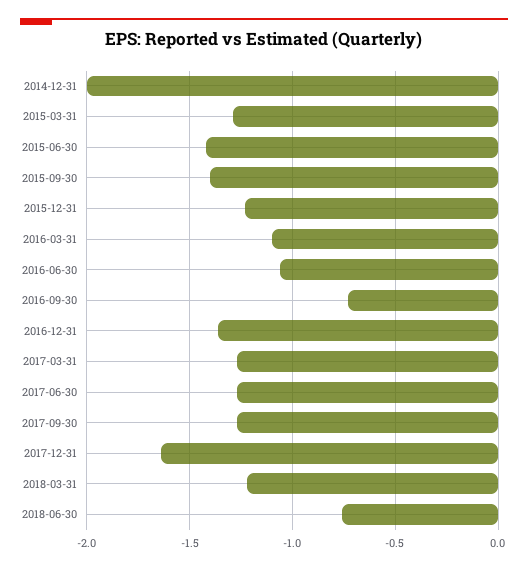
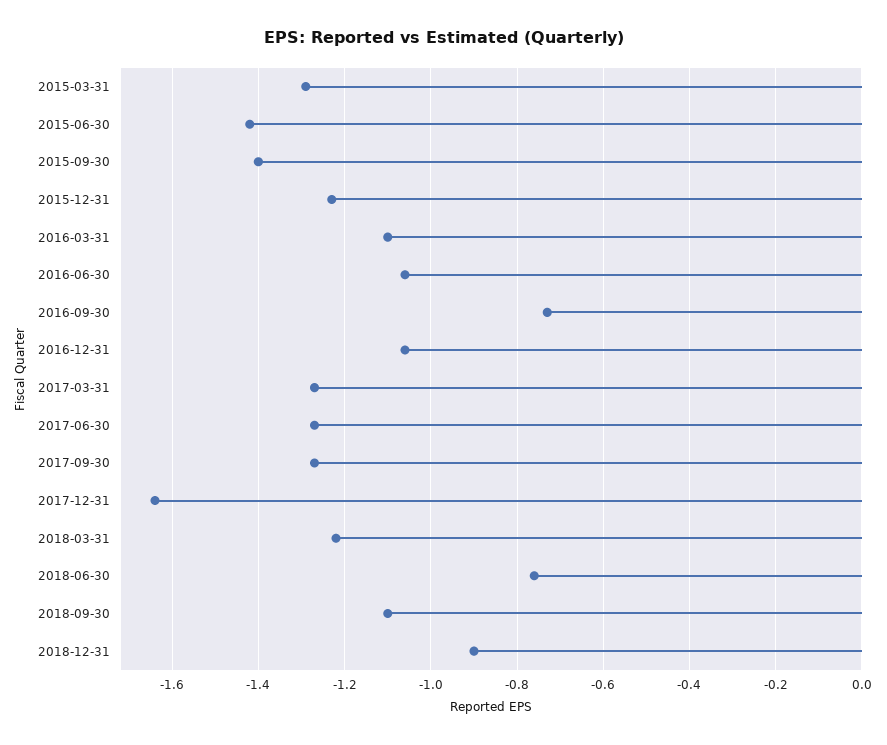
2014-12-31: -2 -> none
2016-12-31: -1.35 -> -1.05
2018-09-30: none -> -1.1
2018-12-31: none -> -0.9

